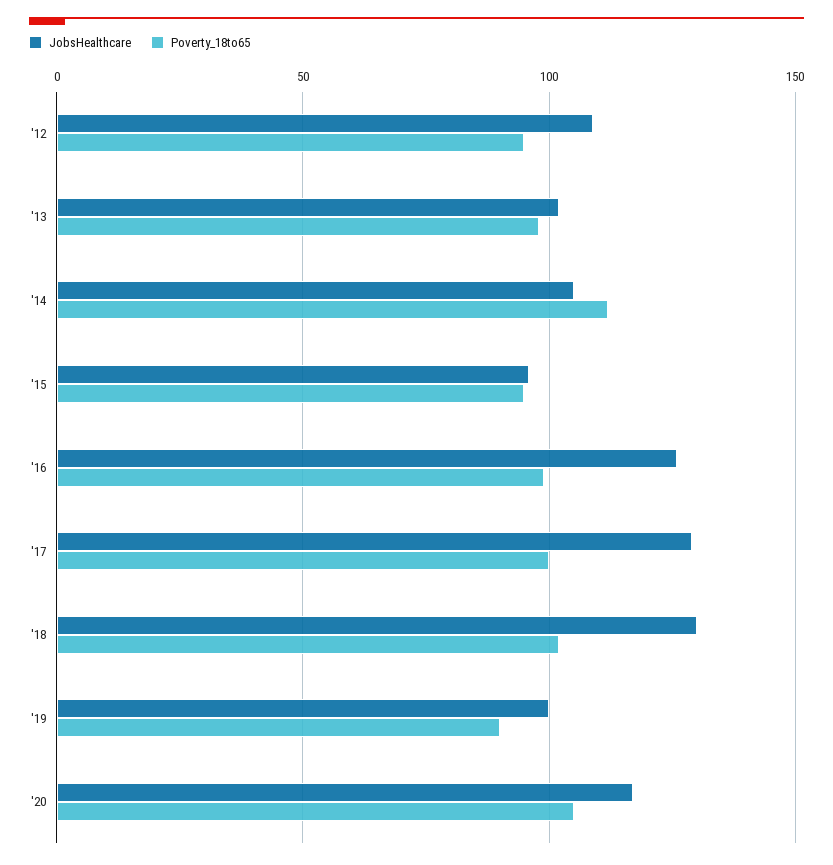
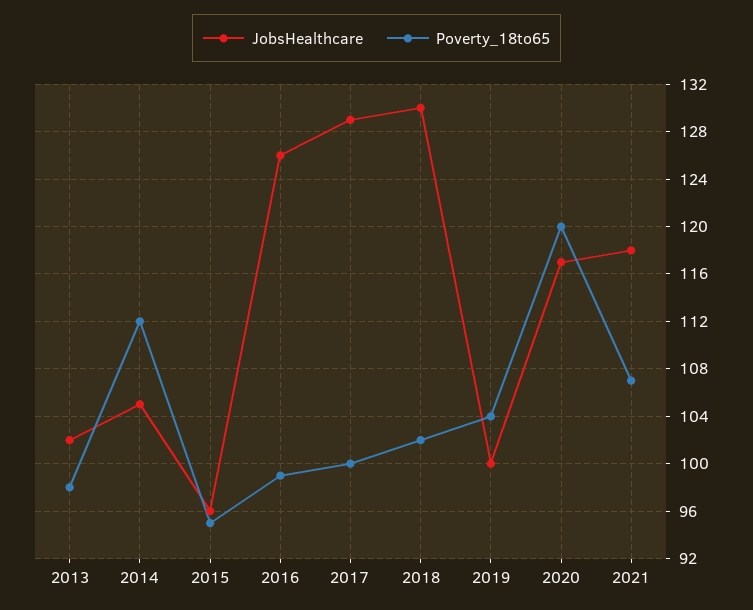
JobsHealthcare, '12: 110 -> none
Poverty_18to65, '12: 95 -> none
Poverty_18to65, '19: 90 -> 104
Poverty_18to65, '20: 105 -> 120
JobsHealthcare, 2021: none -> 118
Poverty_18to65, 2021: none -> 107

